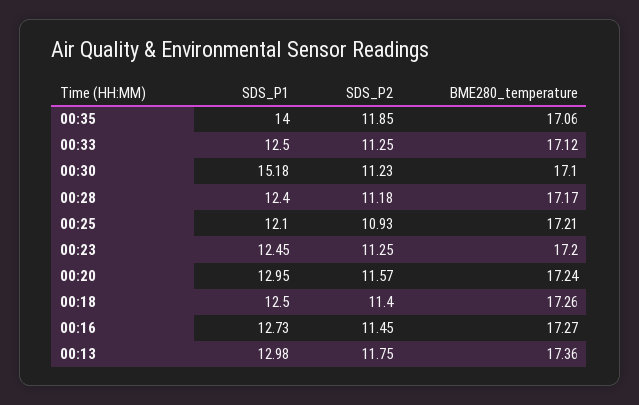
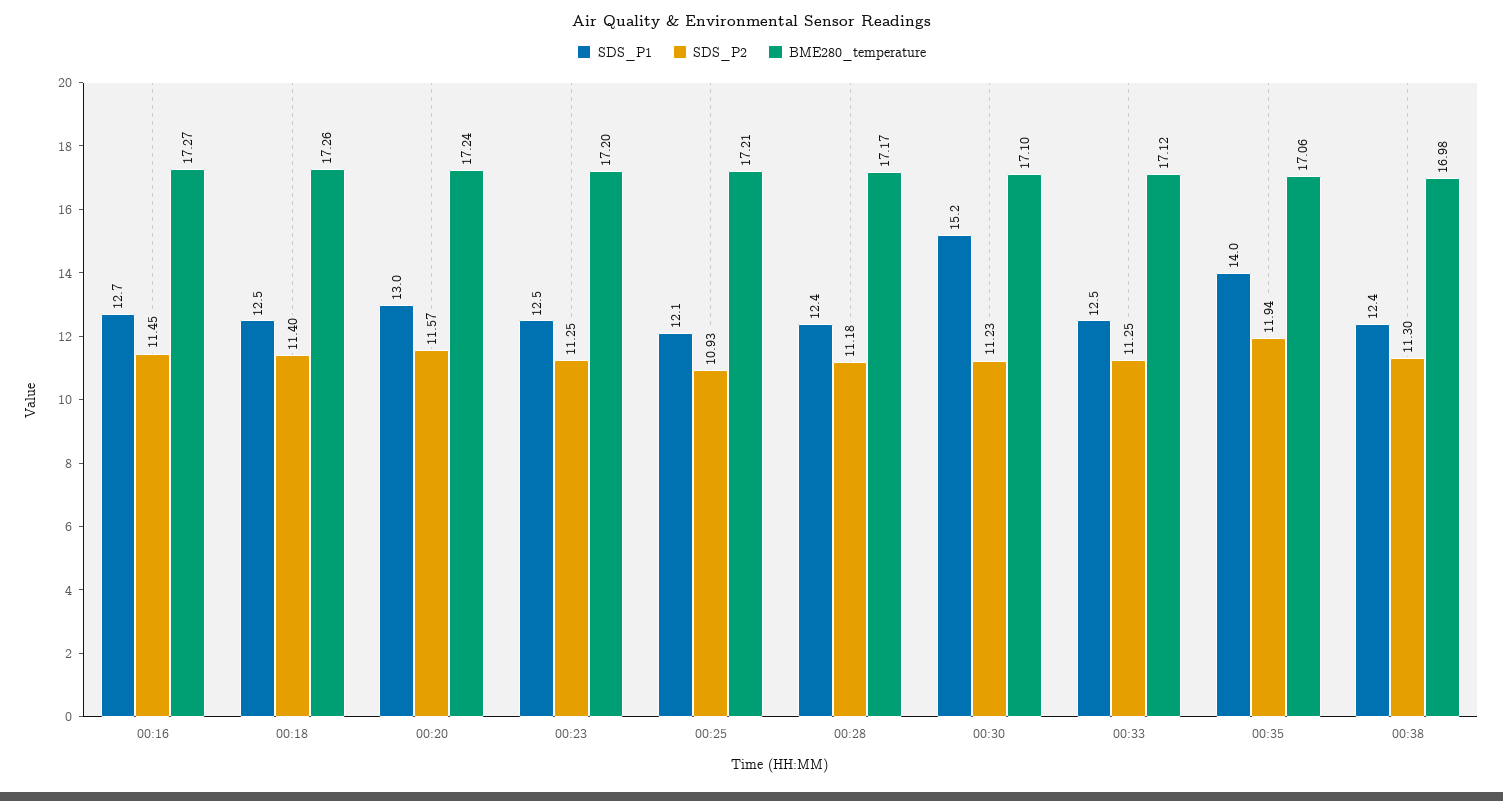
SDS_P2, 00:35: 11.85 -> 11.94
SDS_P1, 00:13: 12.98 -> none
SDS_P2, 00:13: 11.75 -> none
BME280_temperature, 00:13: 17.36 -> none
SDS_P1, 00:38: none -> 12.4
SDS_P2, 00:38: none -> 11.3
BME280_temperature, 00:38: none -> 16.98

